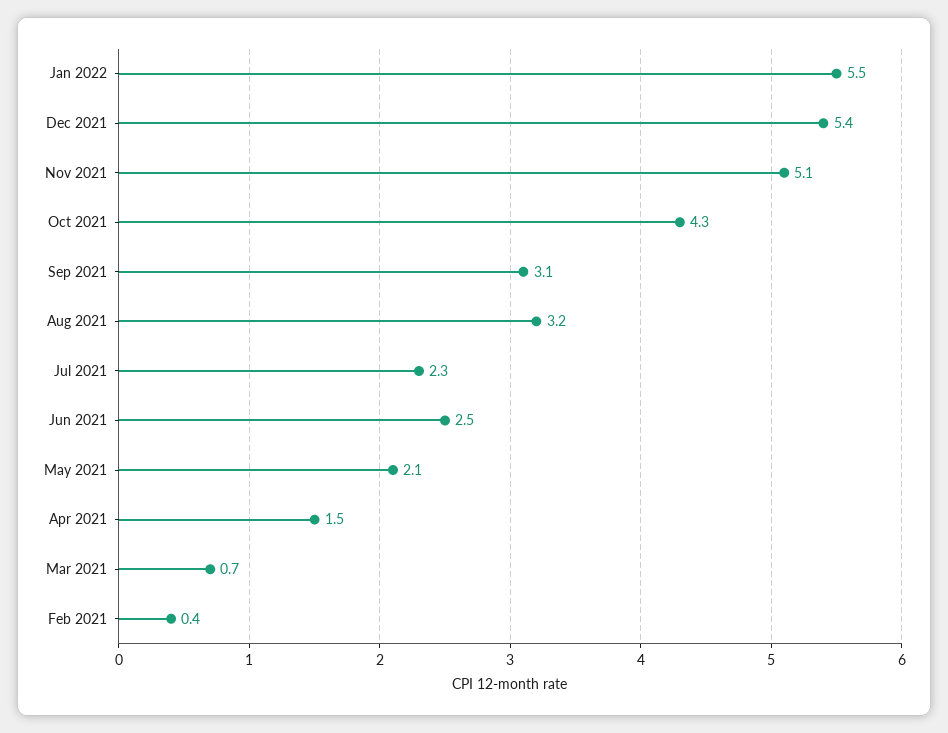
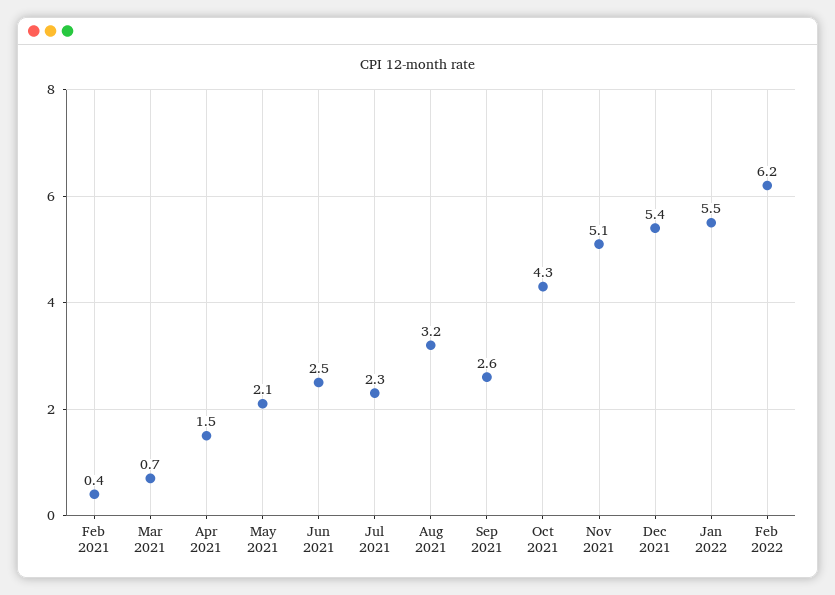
Sep 2021: 3.1 -> 2.6
Feb 2022: none -> 6.2

